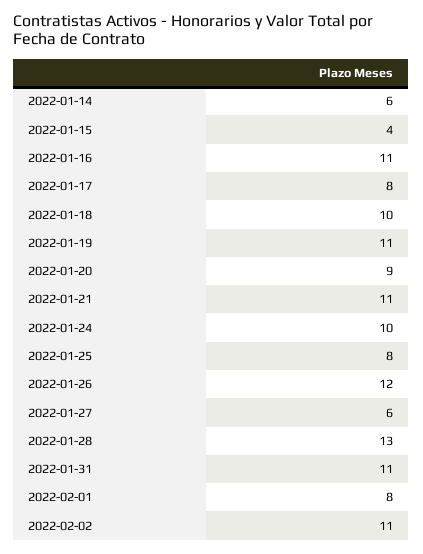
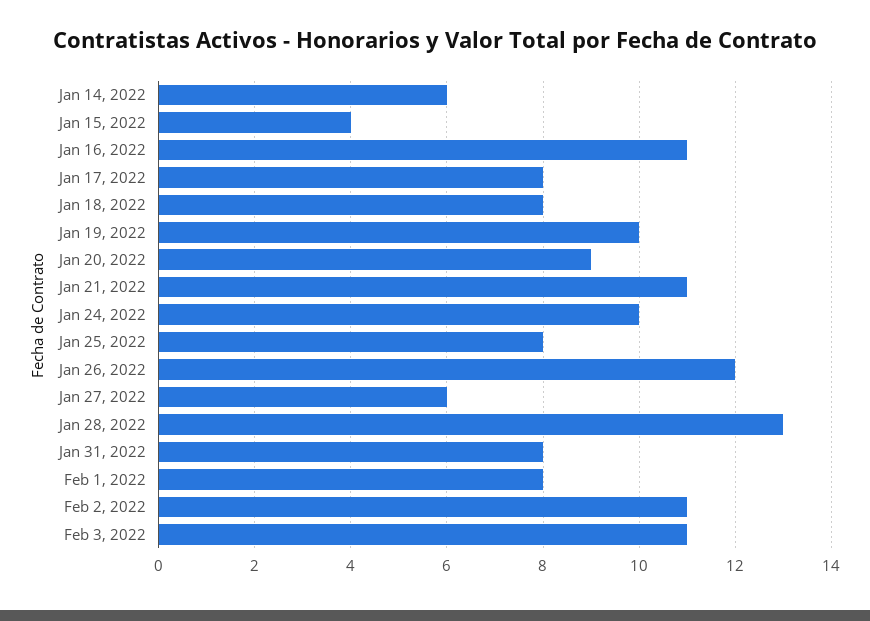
2022-01-18: 10 -> 8
2022-01-19: 11 -> 10
2022-01-31: 11 -> 8
Feb 3, 2022: none -> 11

